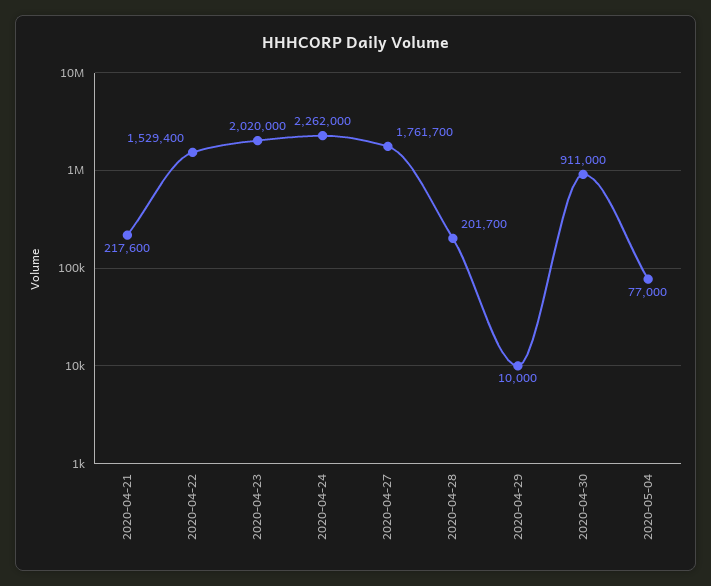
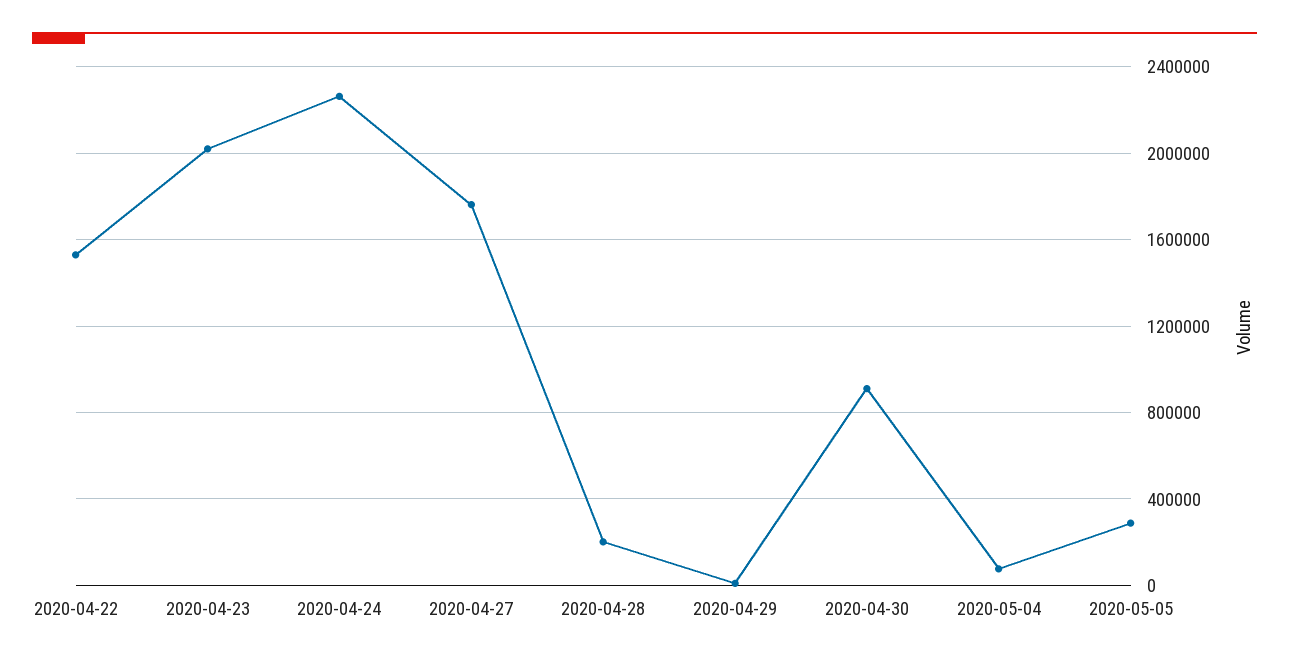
2020-04-21: 217600 -> none
2020-05-05: none -> 300000

